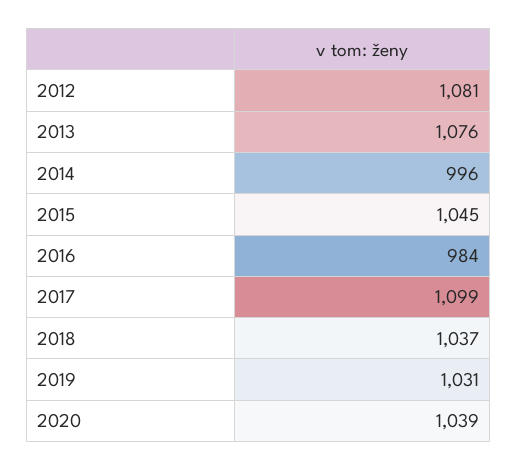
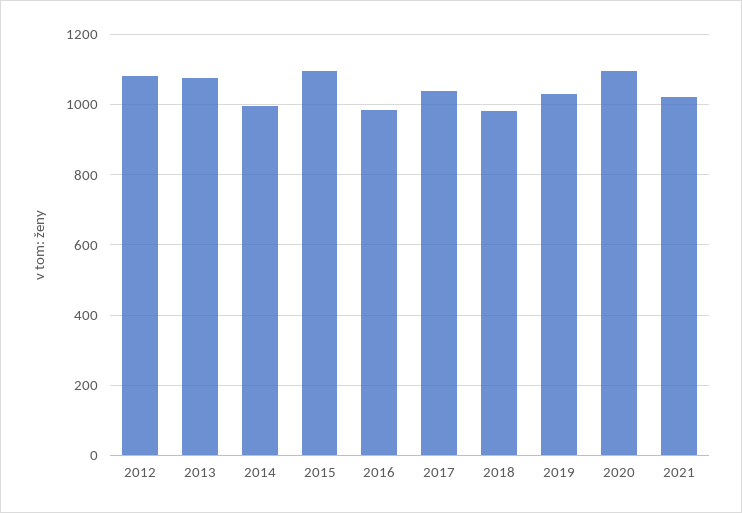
2015: 1045 -> 1100
2017: 1099 -> 1040
2018: 1037 -> 980
2020: 1039 -> 1100
2021: none -> 1020

